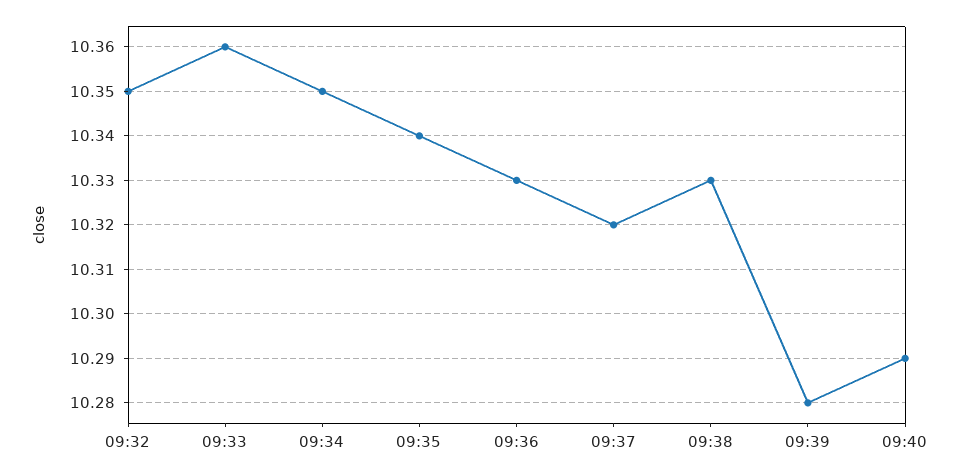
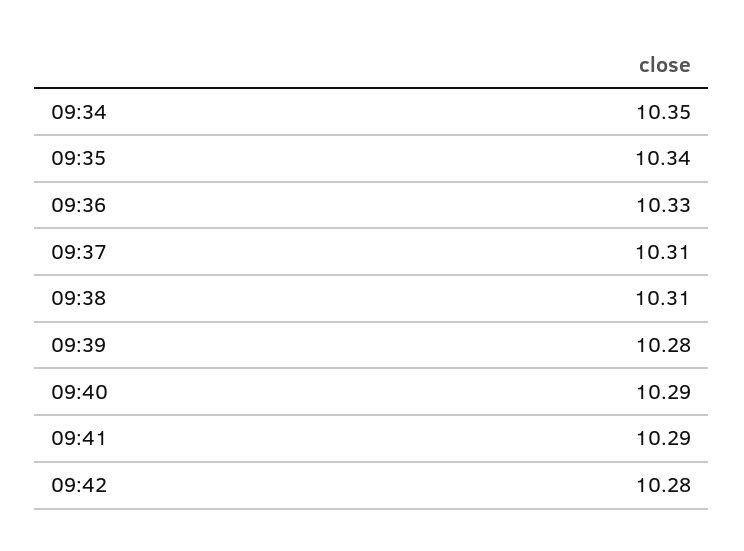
09:32: 10.35 -> none
09:33: 10.36 -> none
09:37: 10.32 -> 10.31
09:38: 10.33 -> 10.31
09:41: none -> 10.29
09:42: none -> 10.28

